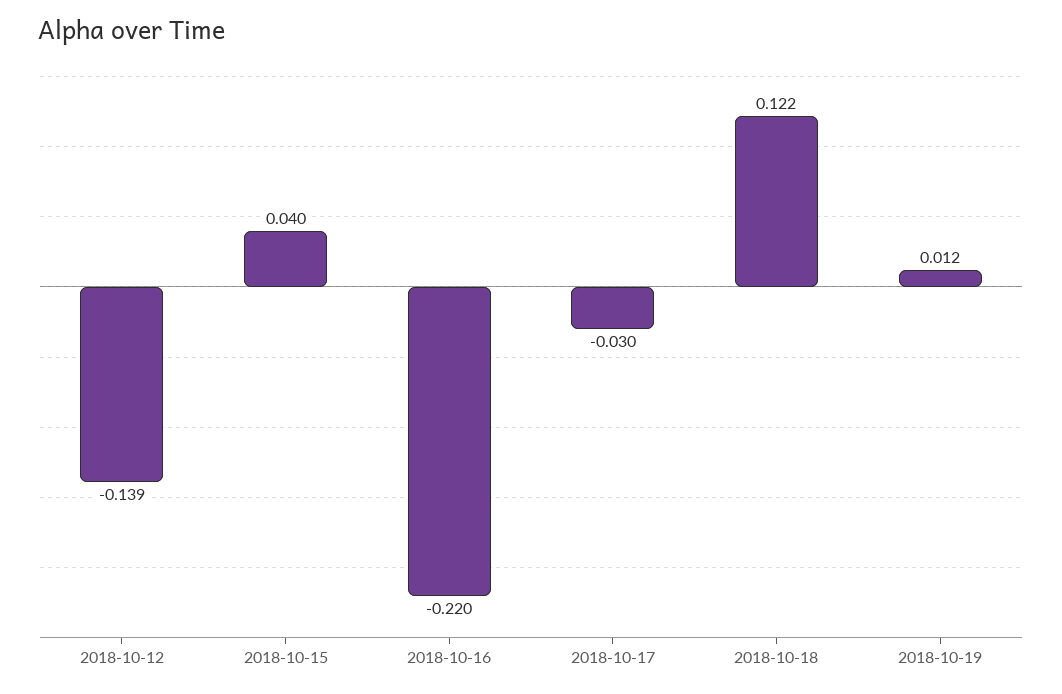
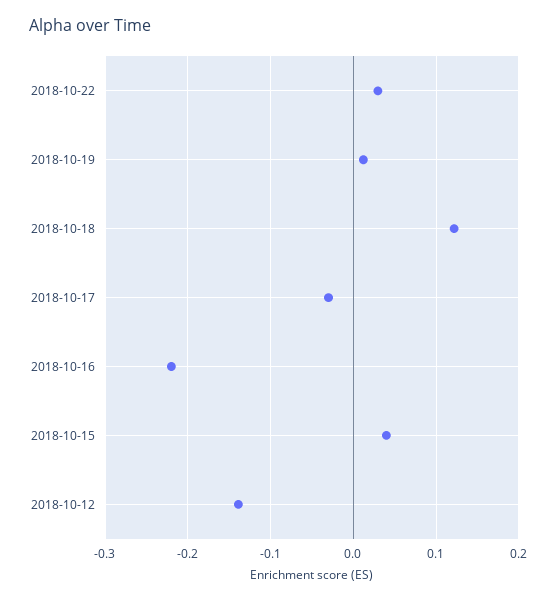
2018-10-22: none -> 0.03

